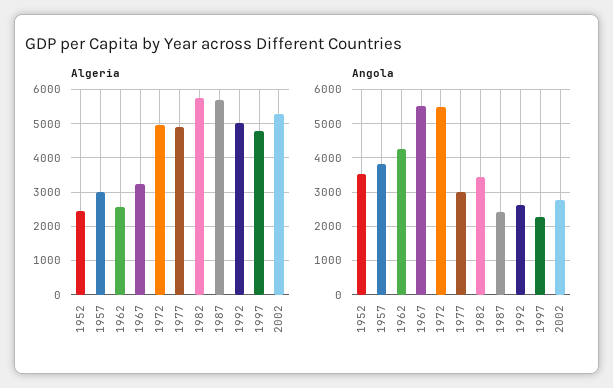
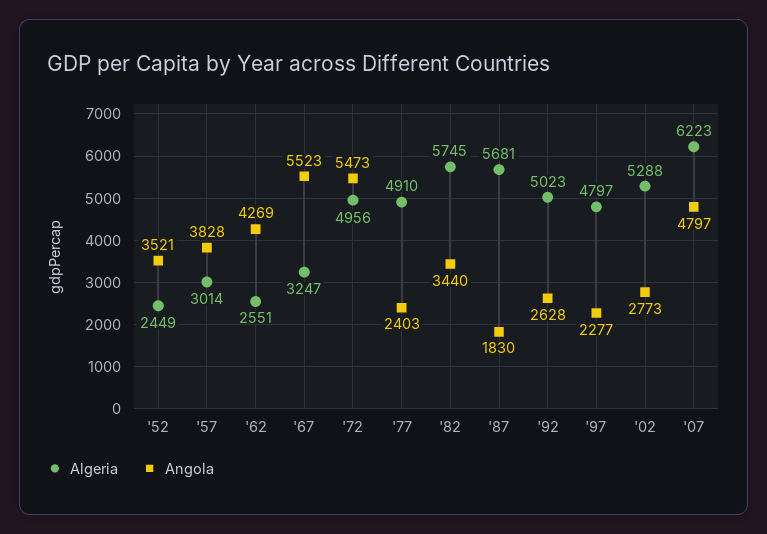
Angola, 1977: 3000 -> 2403
Angola, 1987: 2400 -> 1830
Algeria, '07: none -> 6223
Angola, '07: none -> 4797

